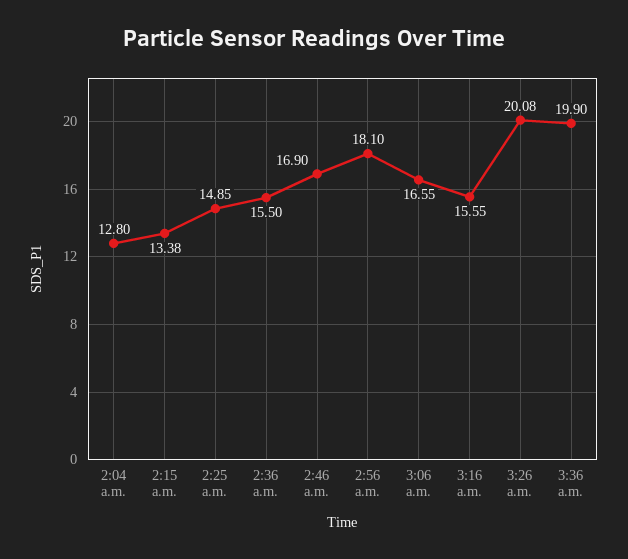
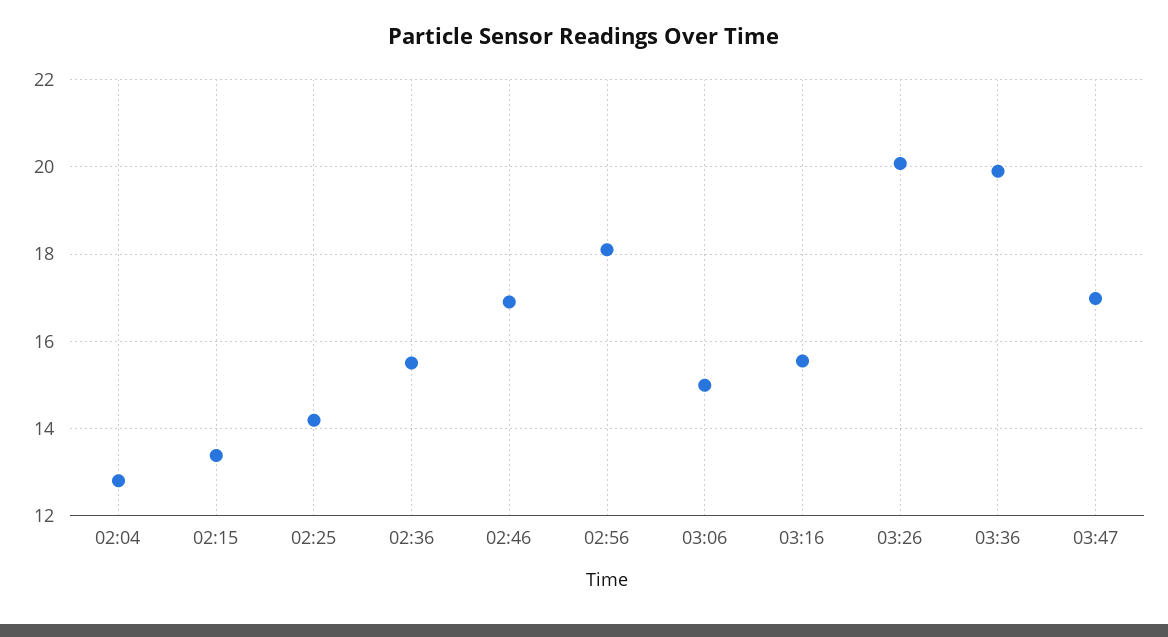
2:25 a.m.: 14.85 -> 14.2
3:06 a.m.: 16.55 -> 15
03:47: none -> 17

